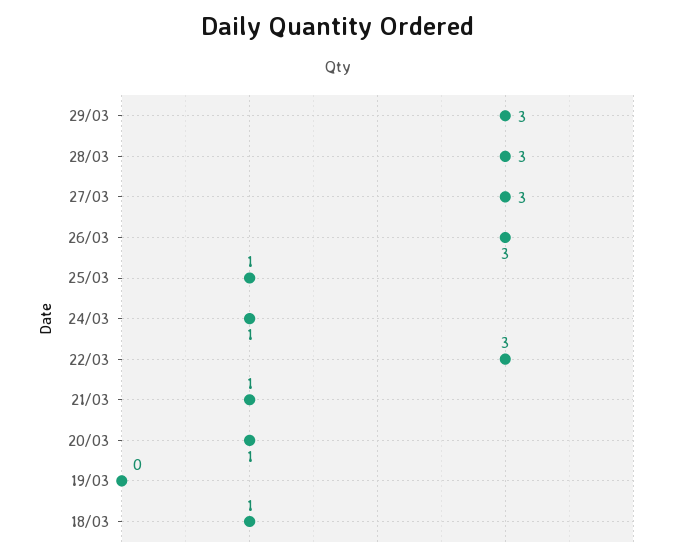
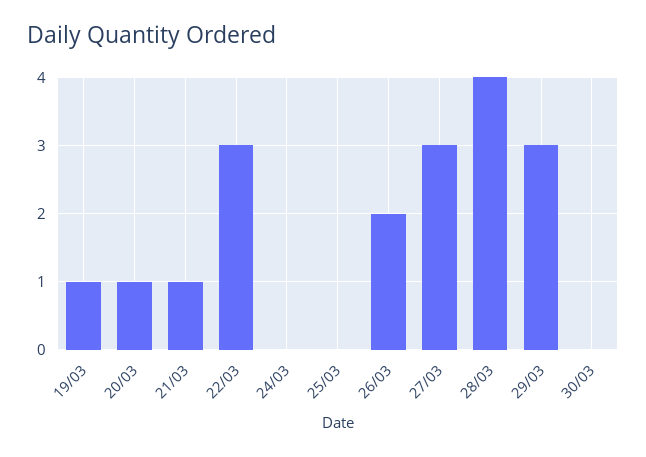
28/03: 3 -> 4
26/03: 3 -> 2
25/03: 1 -> 0
24/03: 1 -> 0
19/03: 0 -> 1
18/03: 1 -> none
30/03: none -> 0

